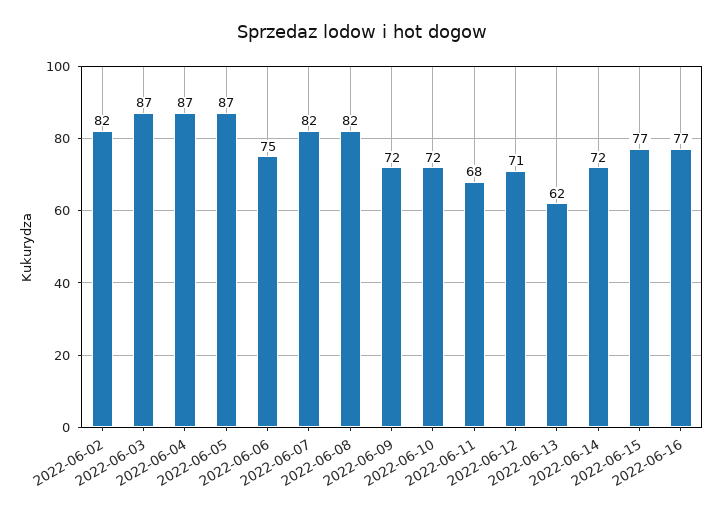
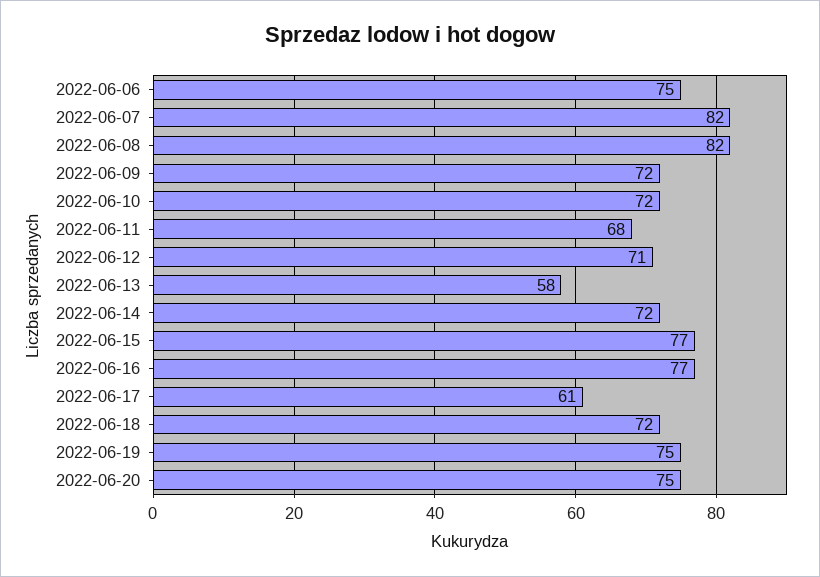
2022-06-02: 82 -> none
2022-06-03: 87 -> none
2022-06-04: 87 -> none
2022-06-05: 87 -> none
2022-06-13: 62 -> 58
2022-06-17: none -> 61
2022-06-18: none -> 72
2022-06-19: none -> 75
2022-06-20: none -> 75

